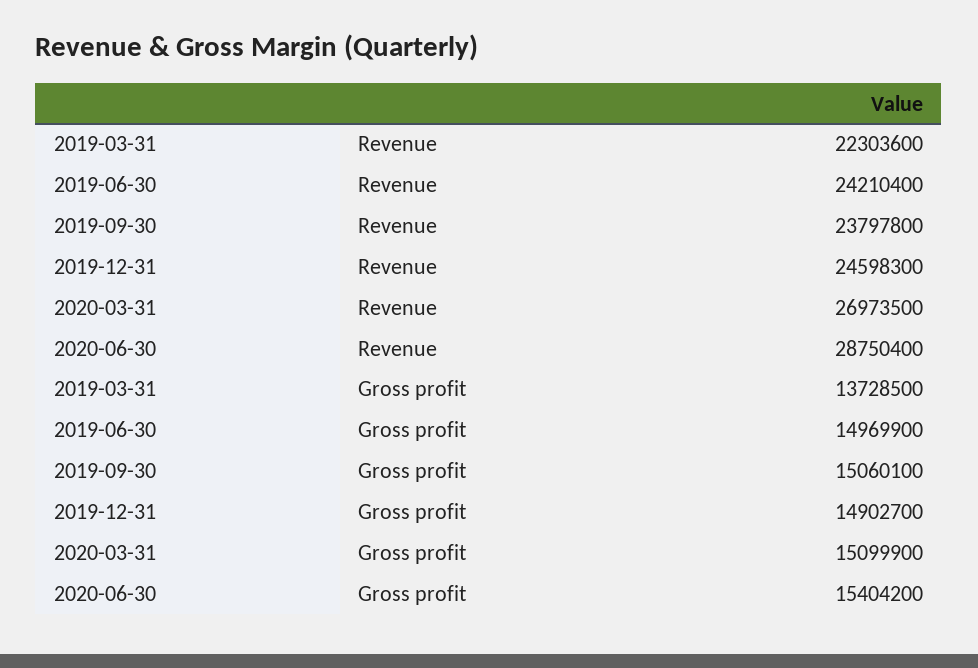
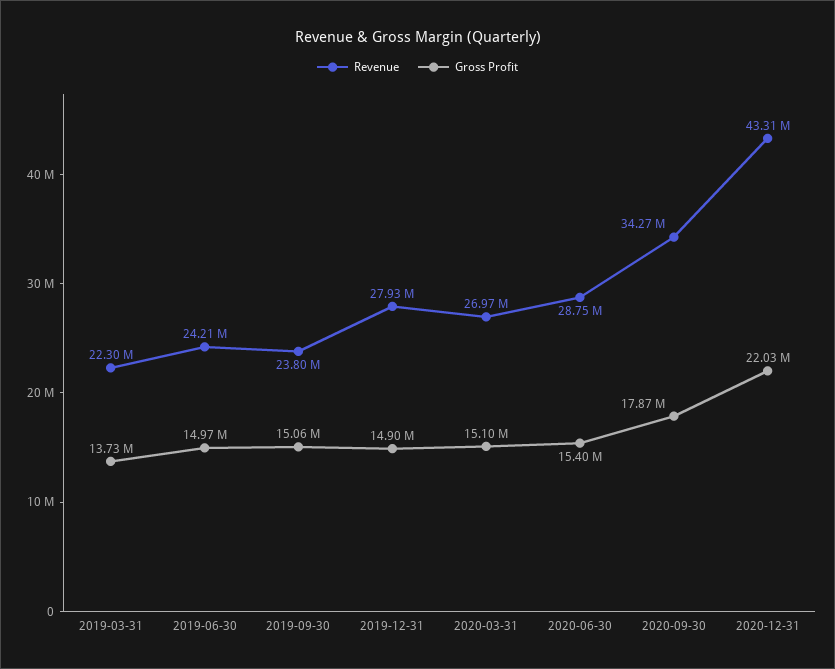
Revenue, 2019-12-31: 24598300 -> 27930000
Revenue, 2020-09-30: none -> 34270000
Gross profit, 2020-09-30: none -> 17870000
Revenue, 2020-12-31: none -> 43310000
Gross profit, 2020-12-31: none -> 22030000

